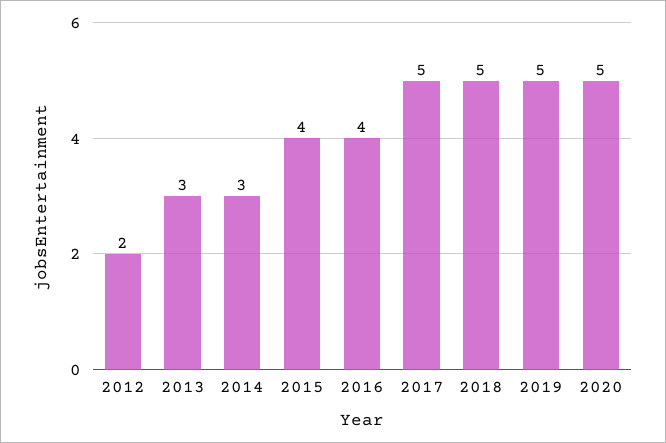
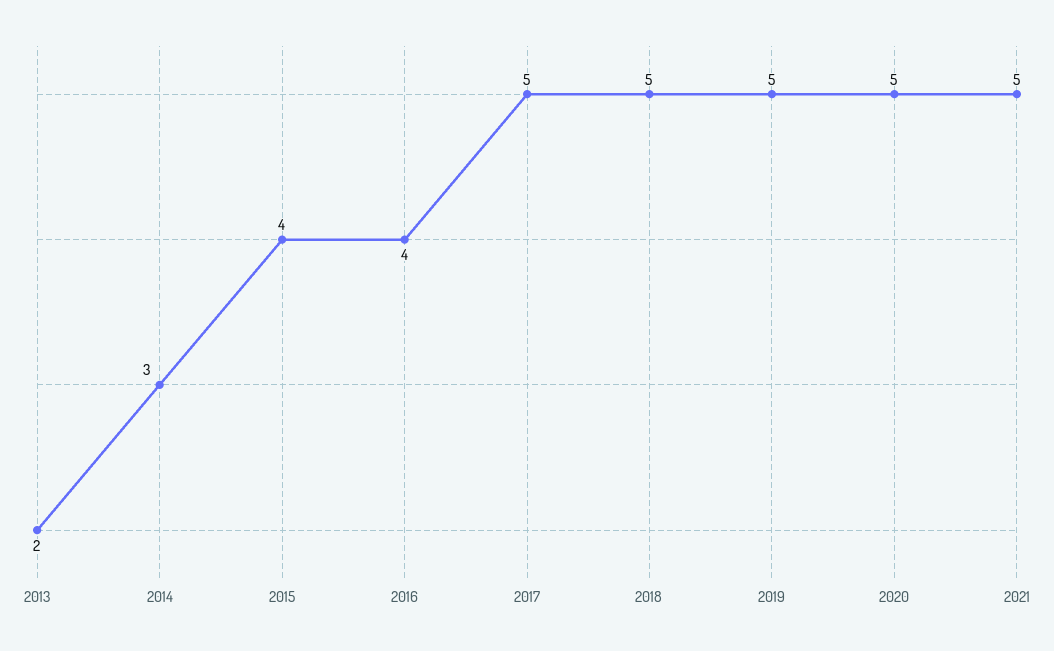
2012: 2 -> none
2013: 3 -> 2
2021: none -> 5

